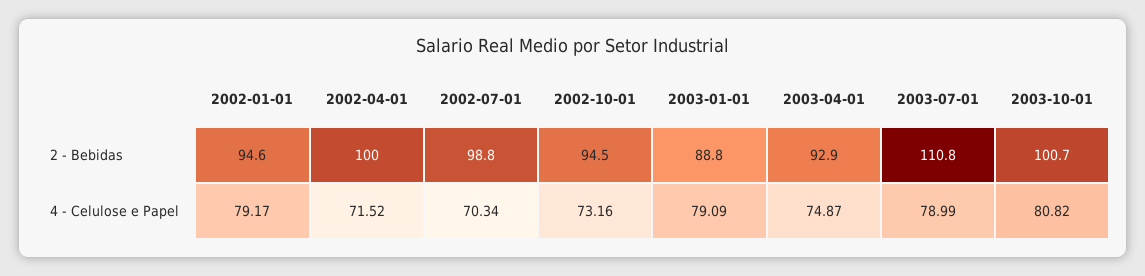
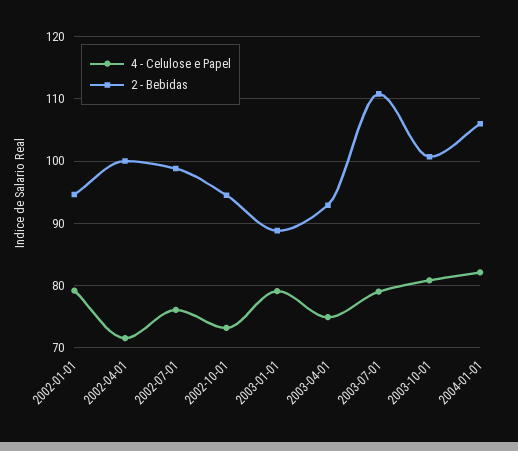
4 - Celulose e Papel, 2002-07-01: 70.34 -> 76
4 - Celulose e Papel, 2004-01-01: none -> 82
2 - Bebidas, 2004-01-01: none -> 106

